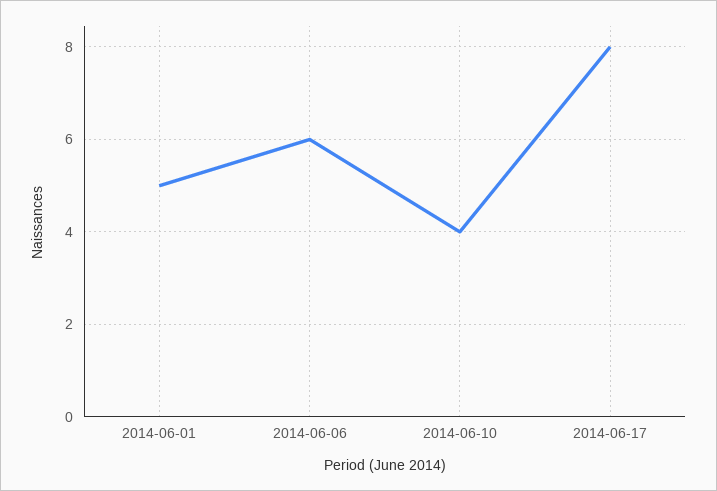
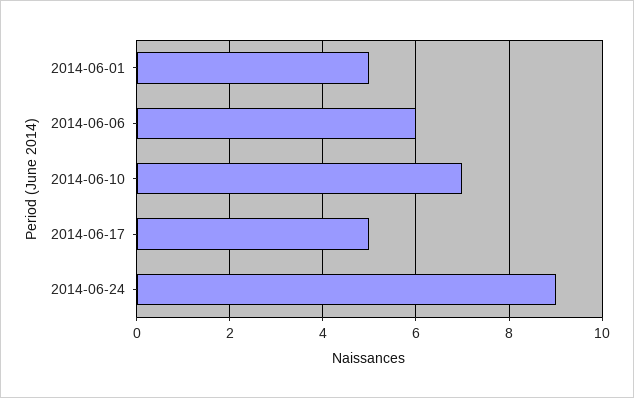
2014-06-10: 4 -> 7
2014-06-17: 8 -> 5
2014-06-24: none -> 9

